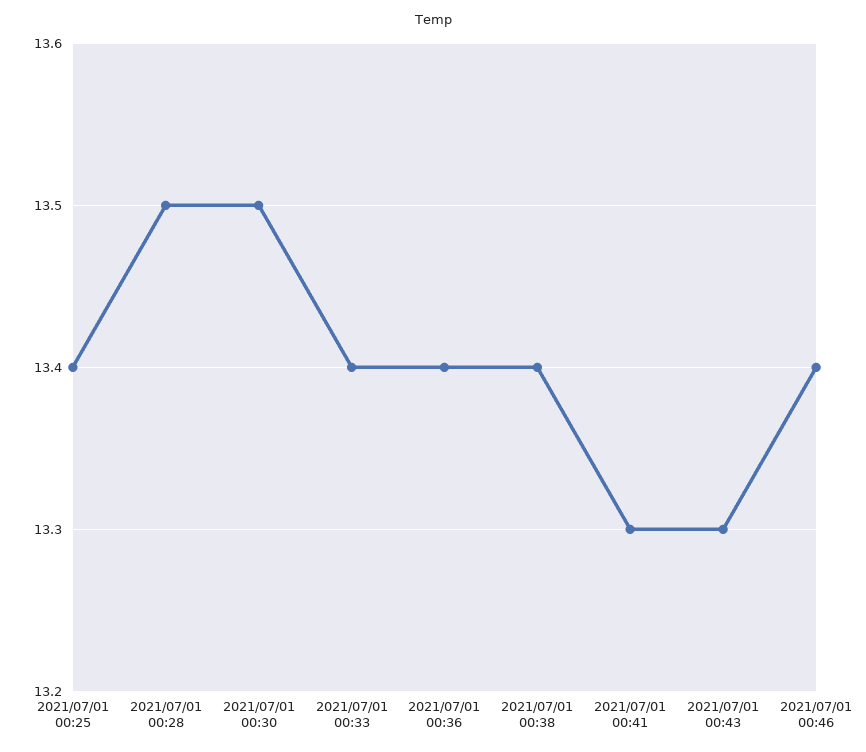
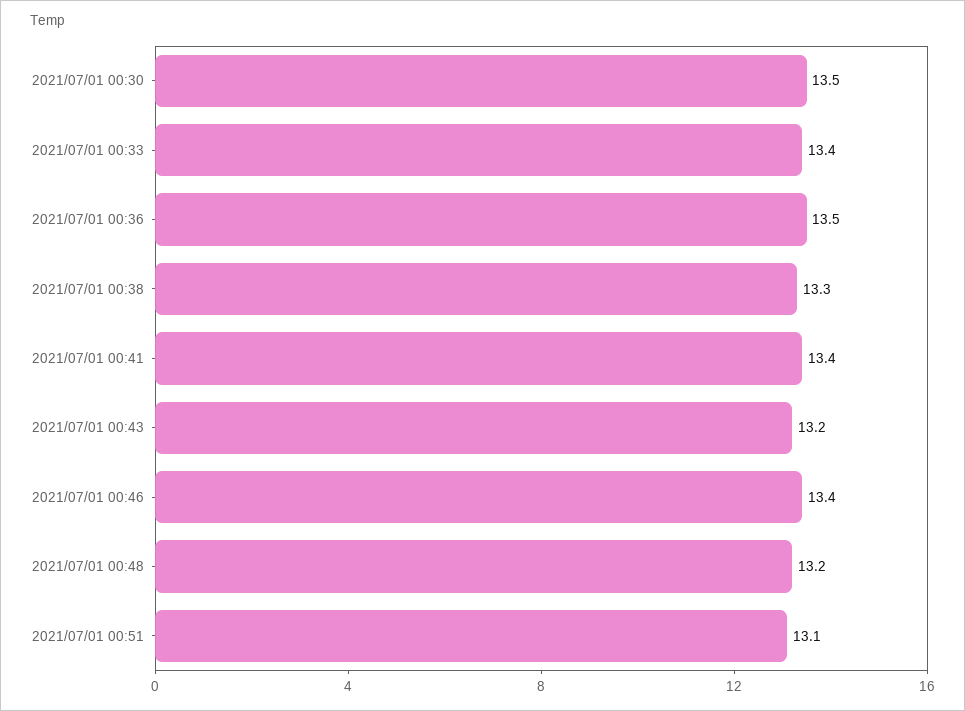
2021/07/01 00:25: 13.4 -> none
2021/07/01 00:28: 13.5 -> none
2021/07/01 00:36: 13.4 -> 13.5
2021/07/01 00:38: 13.4 -> 13.3
2021/07/01 00:41: 13.3 -> 13.4
2021/07/01 00:43: 13.3 -> 13.2
2021/07/01 00:48: none -> 13.2
2021/07/01 00:51: none -> 13.1

